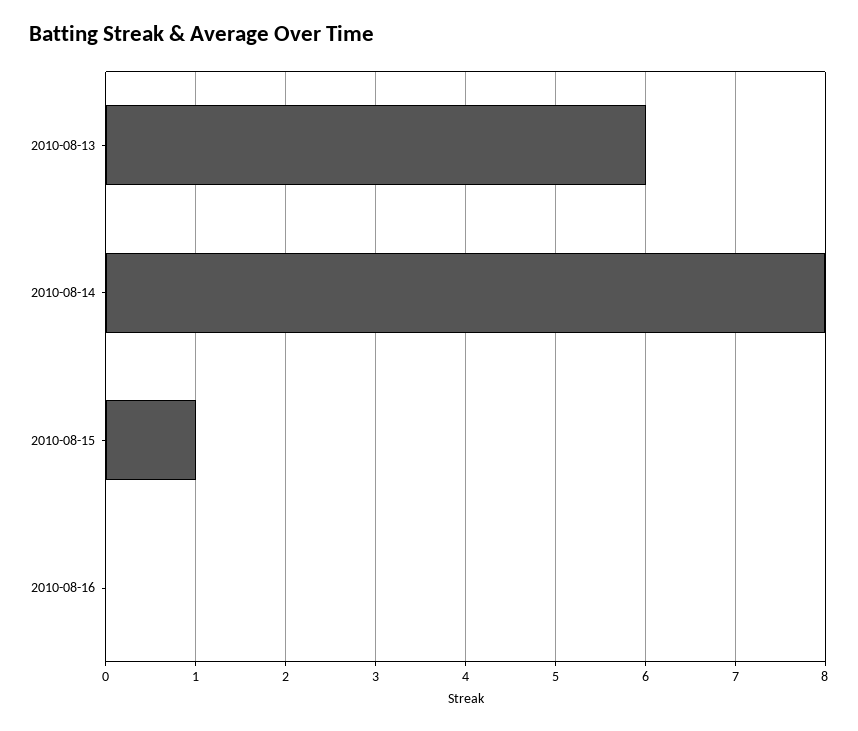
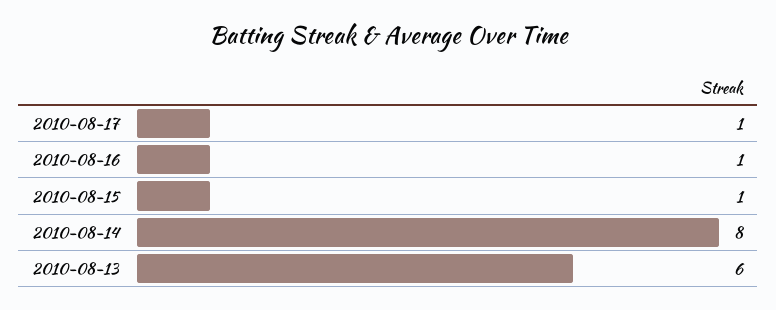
2010-08-16: 0 -> 1
2010-08-17: none -> 1

